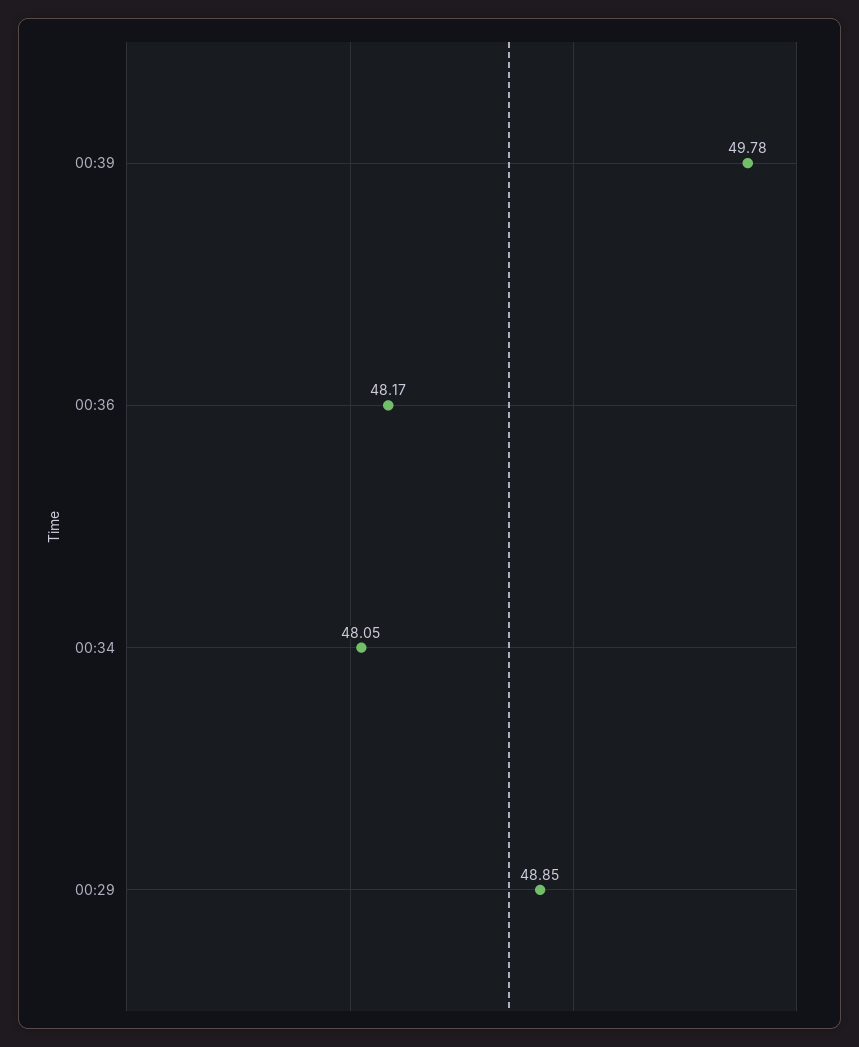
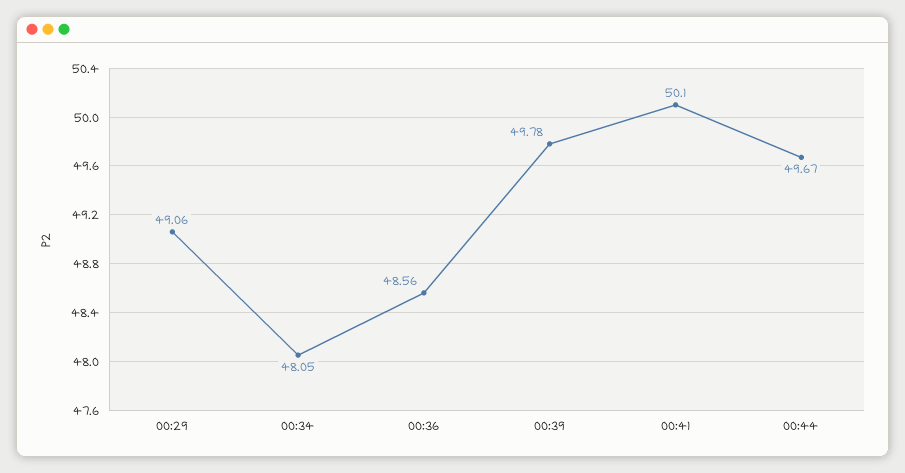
00:36: 48.17 -> 48.56
00:29: 48.85 -> 49.06
00:41: none -> 50.1
00:44: none -> 49.67

